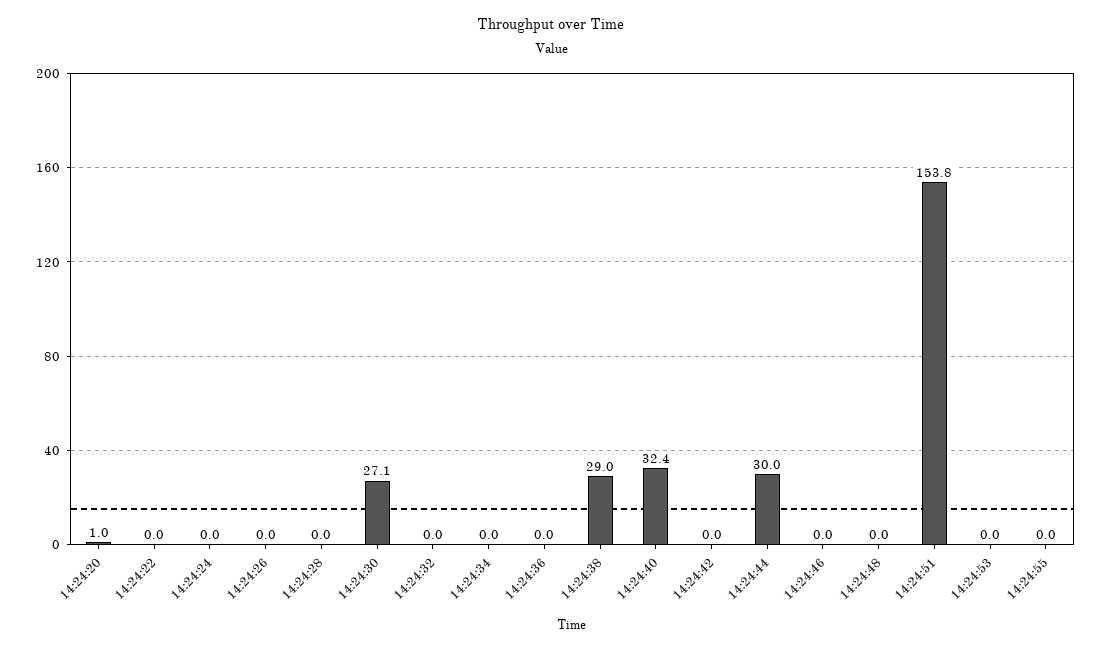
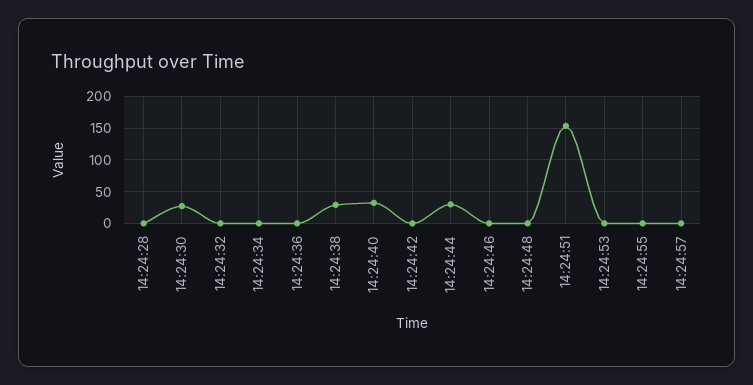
14:24:20: 1 -> none
14:24:22: 0 -> none
14:24:24: 0 -> none
14:24:26: 0 -> none
14:24:57: none -> 0

